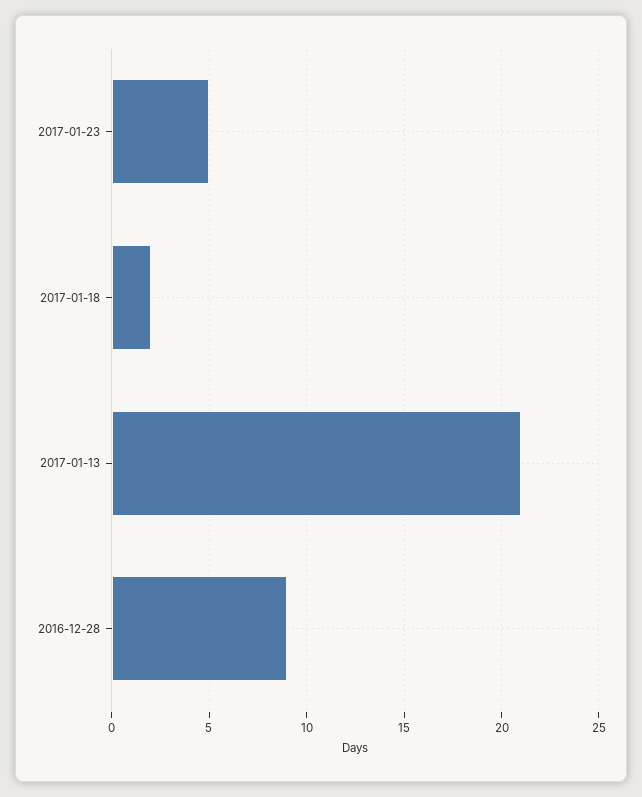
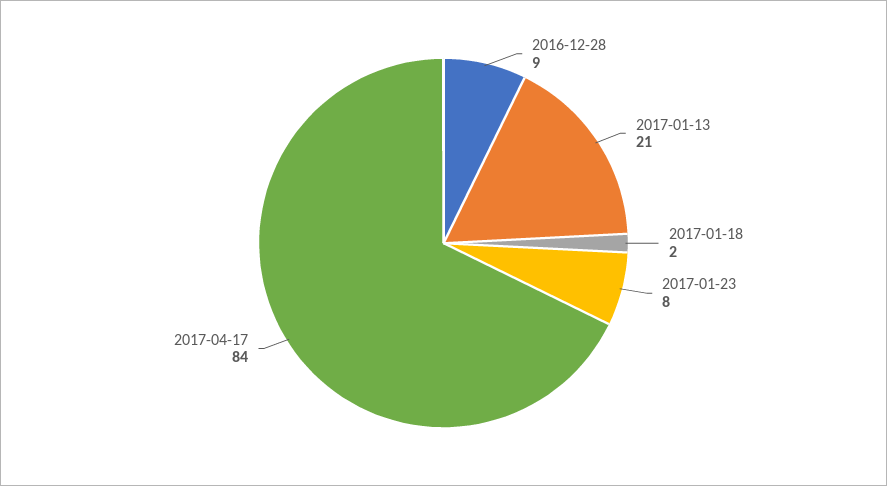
2017-01-23: 5 -> 8
2017-04-17: none -> 84

